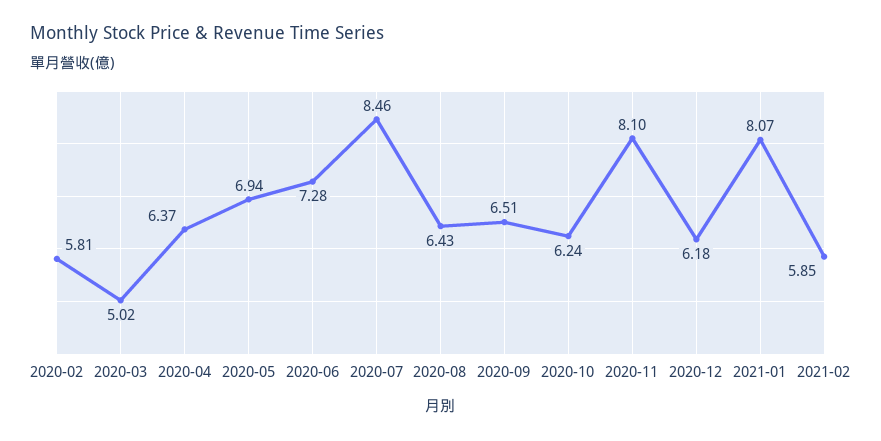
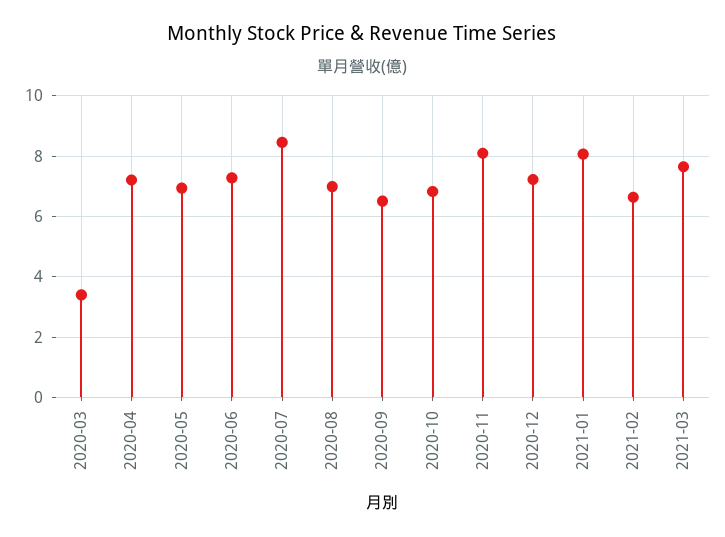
2020-02: 5.81 -> none
2020-03: 5.02 -> 3.4
2020-04: 6.37 -> 7.2
2020-08: 6.43 -> 7
2020-10: 6.24 -> 6.8
2020-12: 6.18 -> 7.2
2021-02: 5.85 -> 6.6
2021-03: none -> 7.6

